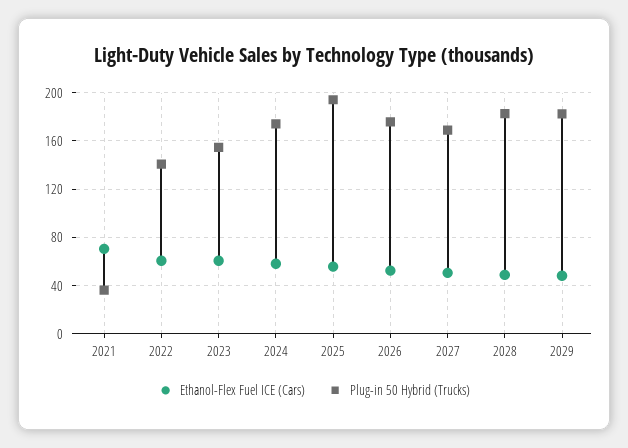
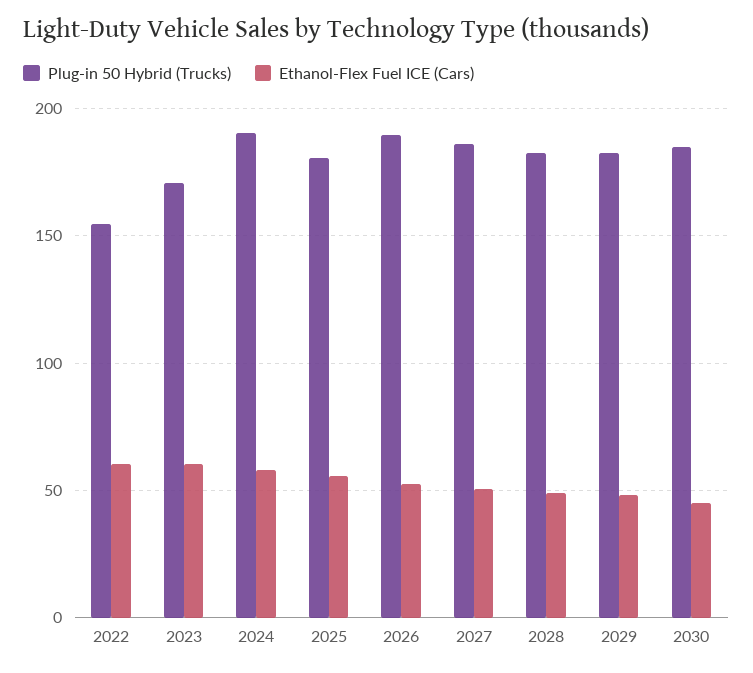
Ethanol-Flex Fuel ICE (Cars), 2021: 70 -> none
Plug-in 50 Hybrid (Trucks), 2021: 35 -> none
Plug-in 50 Hybrid (Trucks), 2022: 140 -> 155
Plug-in 50 Hybrid (Trucks), 2023: 155 -> 170
Plug-in 50 Hybrid (Trucks), 2024: 175 -> 190
Plug-in 50 Hybrid (Trucks), 2025: 195 -> 180
Plug-in 50 Hybrid (Trucks), 2026: 175 -> 190
Plug-in 50 Hybrid (Trucks), 2027: 170 -> 185
Plug-in 50 Hybrid (Trucks), 2030: none -> 185
Ethanol-Flex Fuel ICE (Cars), 2030: none -> 45

